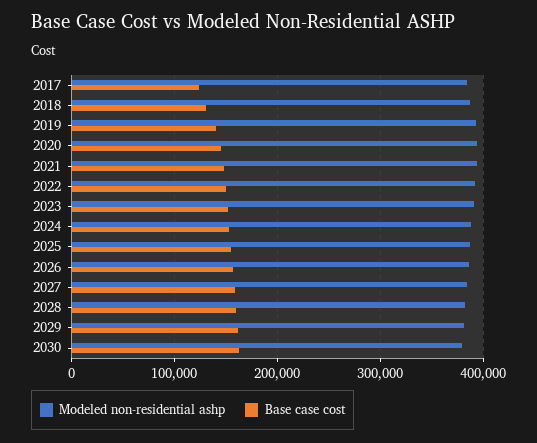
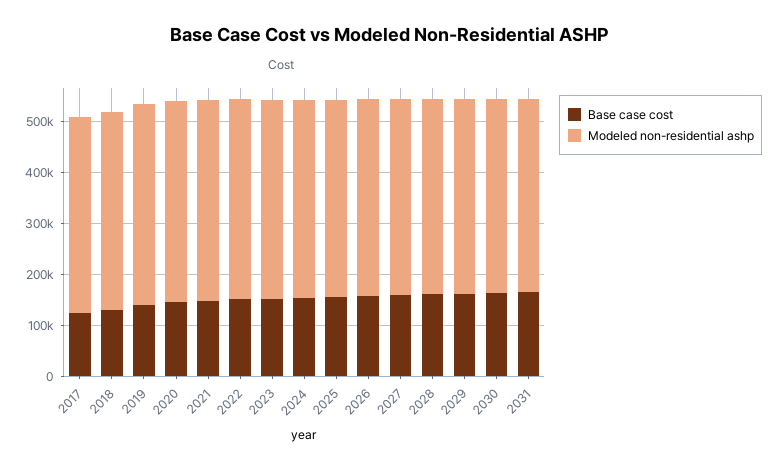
Base case cost, 2031: none -> 160000
Modeled non-residential ashp, 2031: none -> 380000

